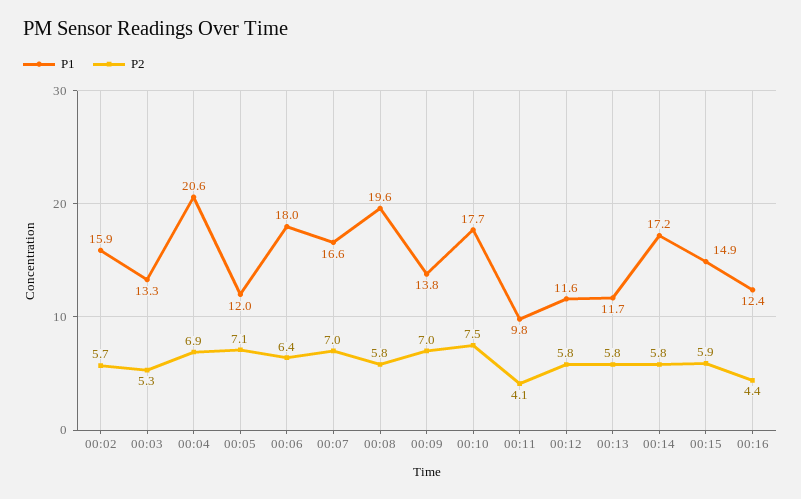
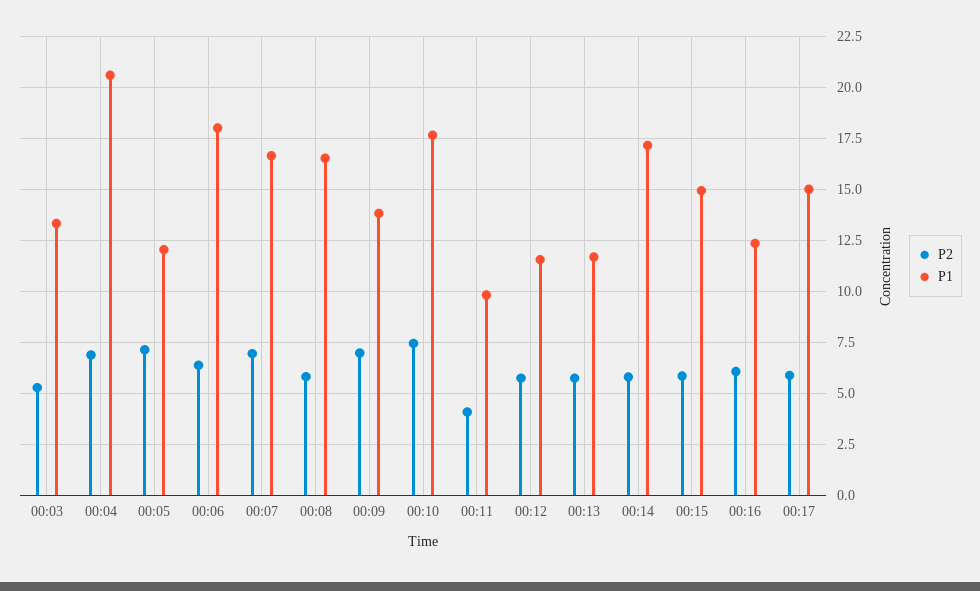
P1, 00:02: 15.9 -> none
P2, 00:02: 5.7 -> none
P1, 00:08: 19.6 -> 16.5
P2, 00:16: 4.4 -> 6
P2, 00:17: none -> 6
P1, 00:17: none -> 15

